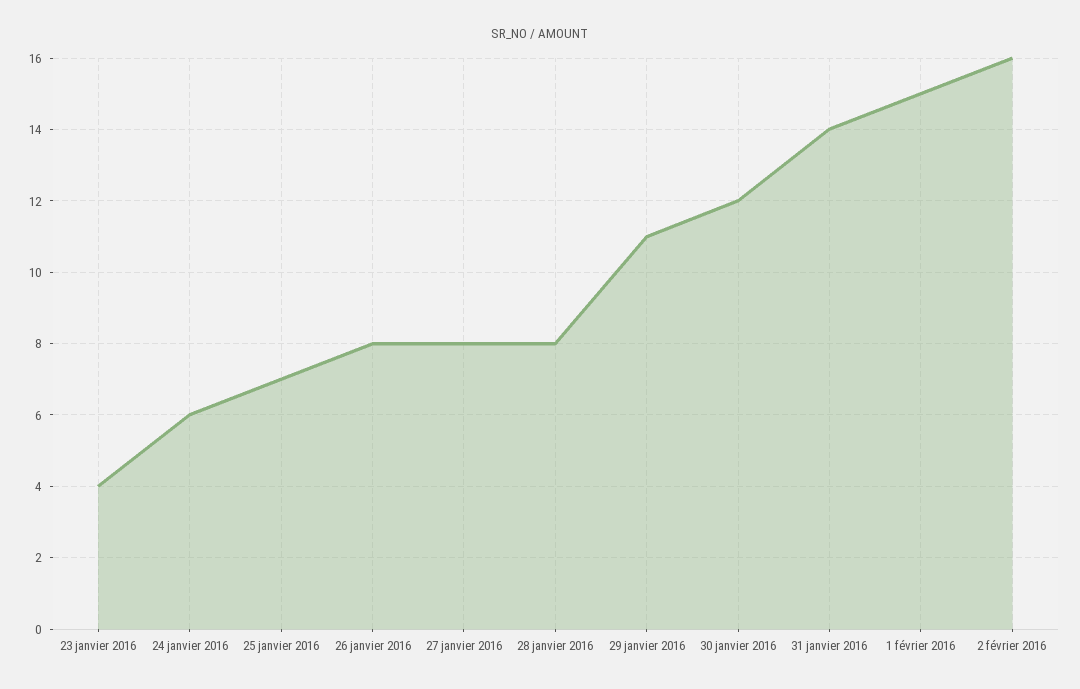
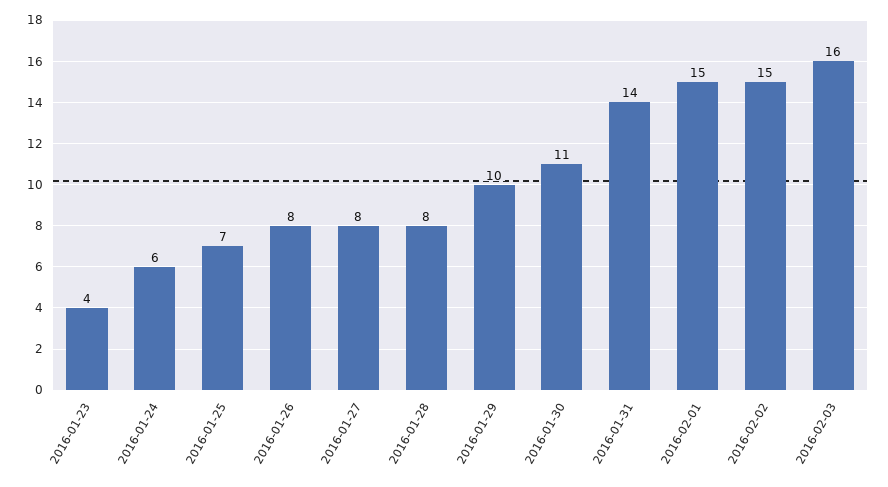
29 janvier 2016: 11 -> 10
30 janvier 2016: 12 -> 11
2 février 2016: 16 -> 15
2016-02-03: none -> 16

